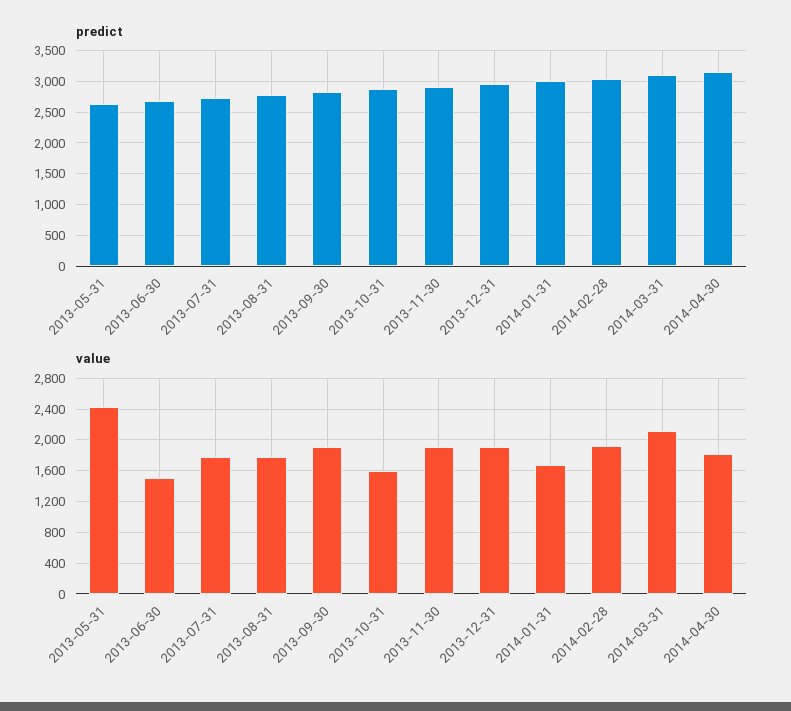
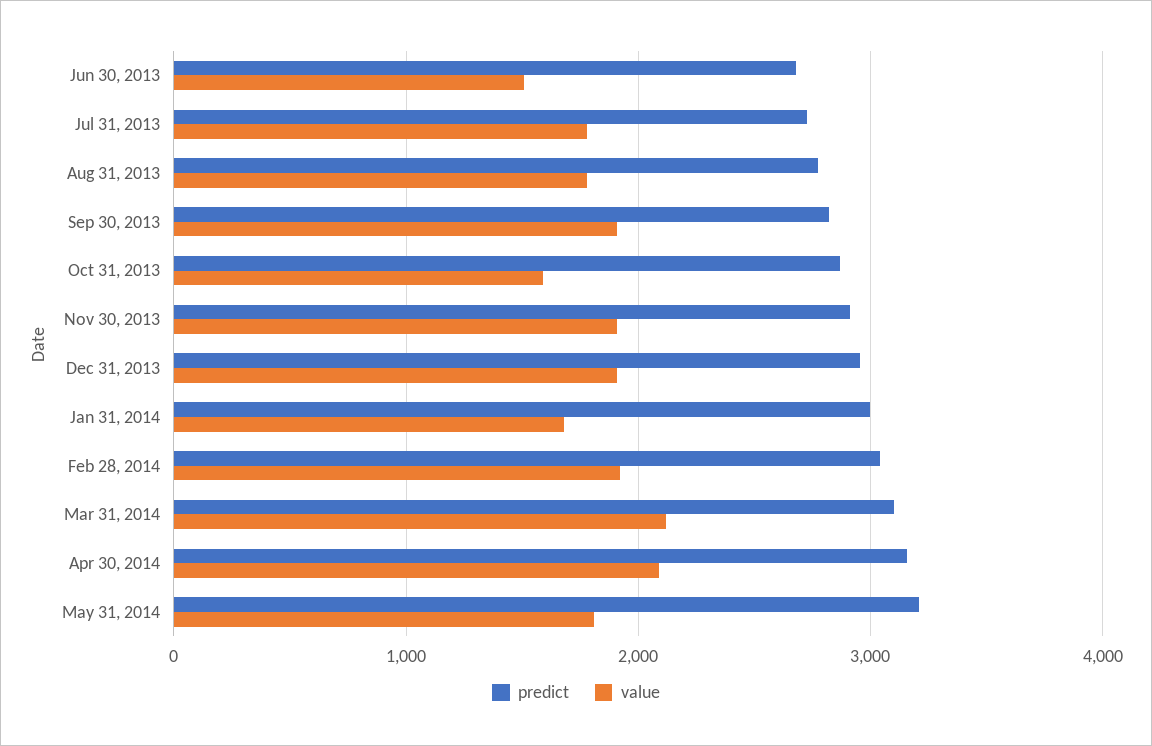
predict, 2013-05-31: 2600 -> none
value, 2013-05-31: 2400 -> none
value, 2014-04-30: 1800 -> 2100
predict, May 31, 2014: none -> 3200
value, May 31, 2014: none -> 1800

